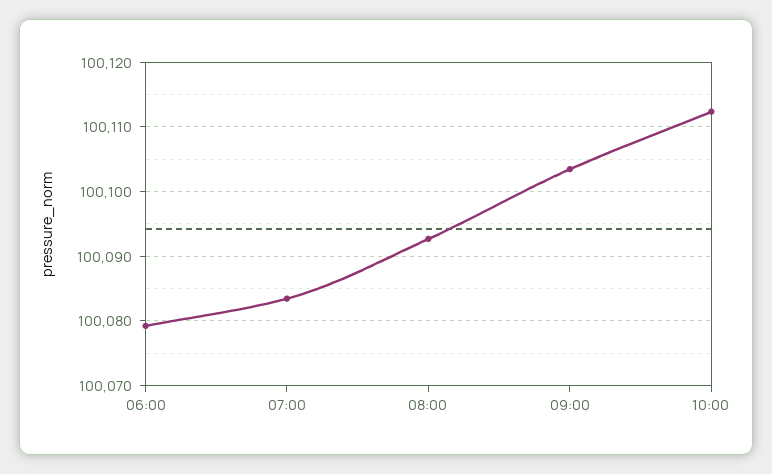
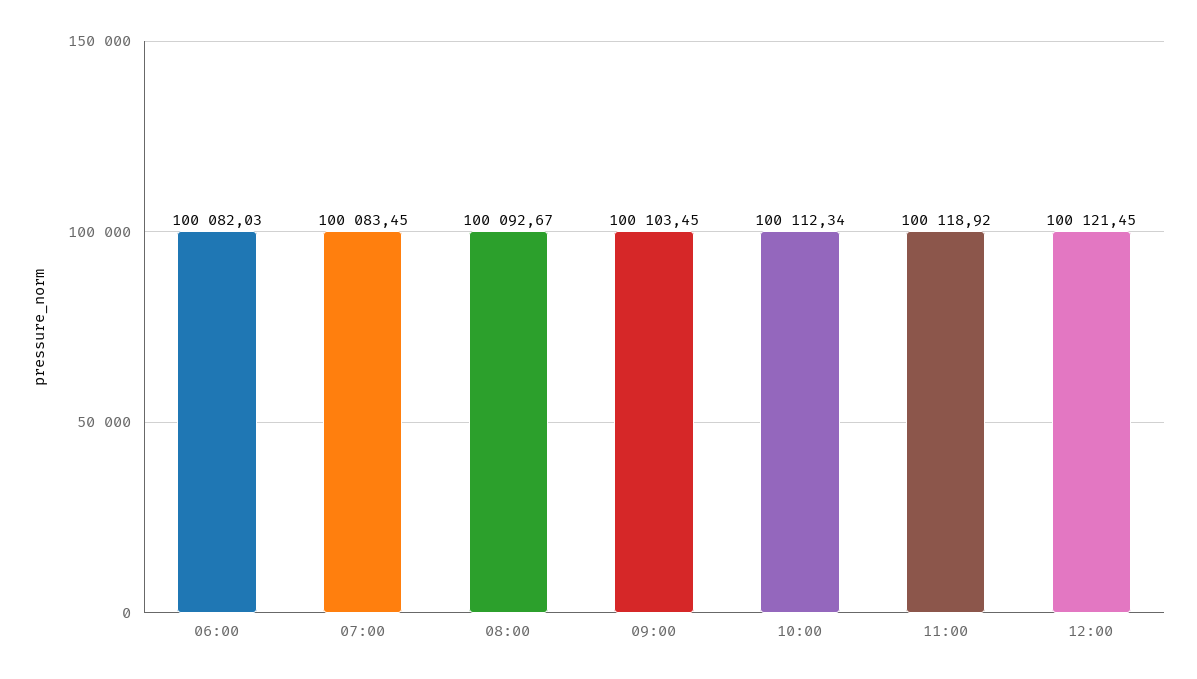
06:00: 100079 -> 100082.03
11:00: none -> 100118.92
12:00: none -> 100121.45

